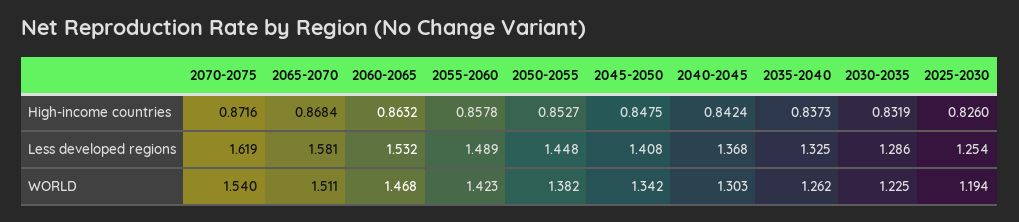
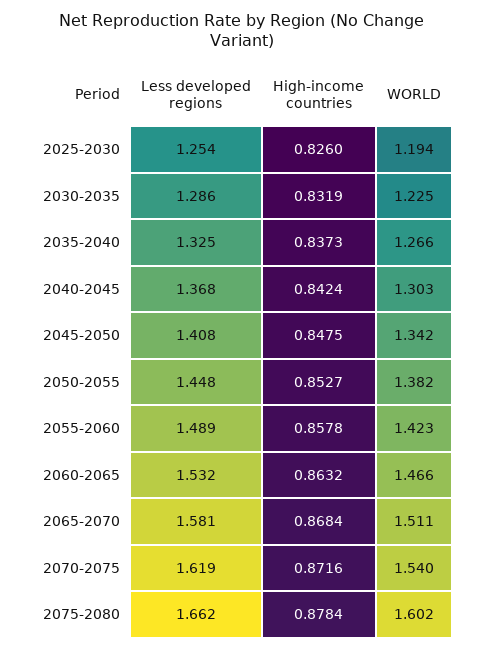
2060-2065, WORLD: 1.468 -> 1.466
2035-2040, WORLD: 1.262 -> 1.266
2075-2080, Less developed regions: none -> 1.662
2075-2080, High-income countries: none -> 0.8784
2075-2080, WORLD: none -> 1.602

